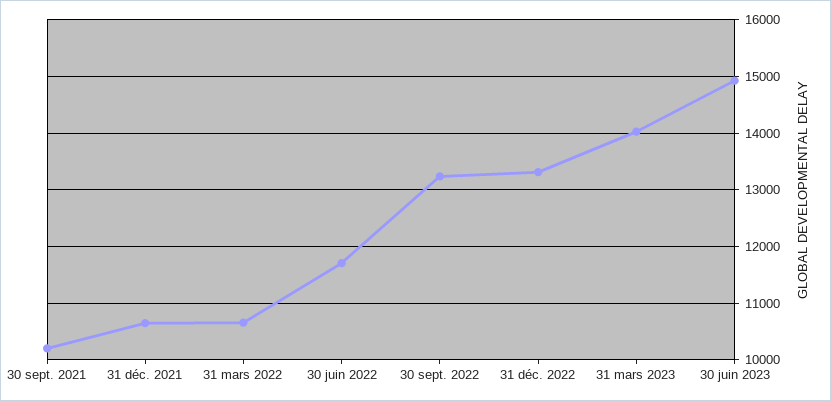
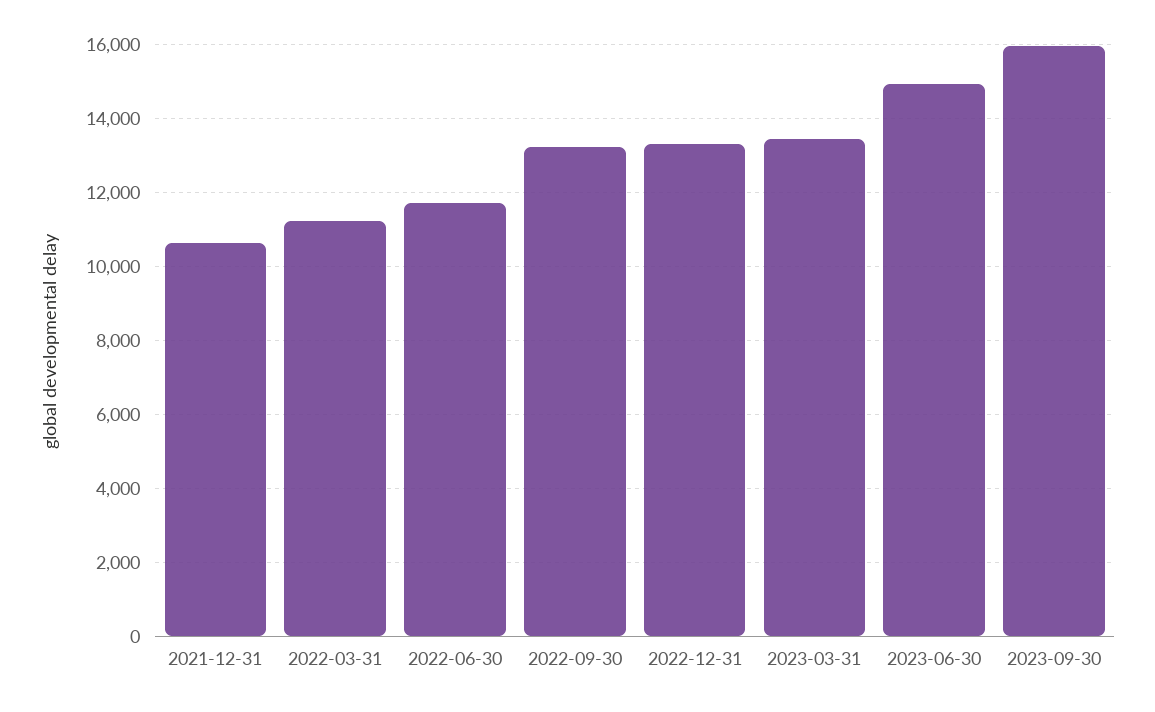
30 sept. 2021: 10200 -> none
31 mars 2022: 10600 -> 11200
31 mars 2023: 14000 -> 13400
2023-09-30: none -> 16000

